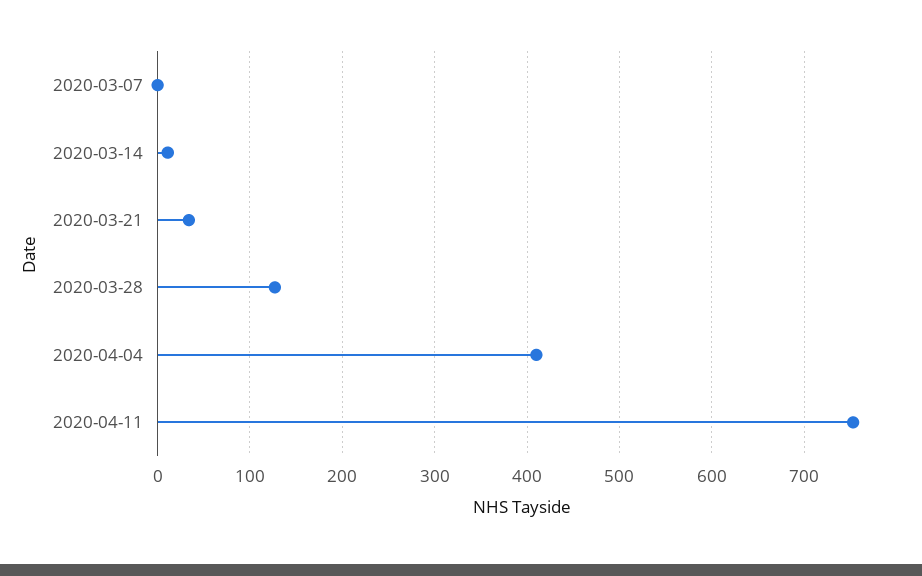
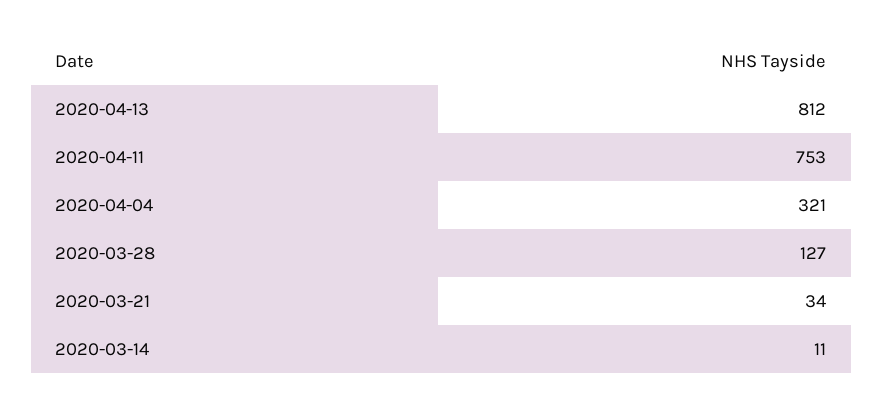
2020-03-07: 0 -> none
2020-04-04: 410 -> 321
2020-04-13: none -> 812

